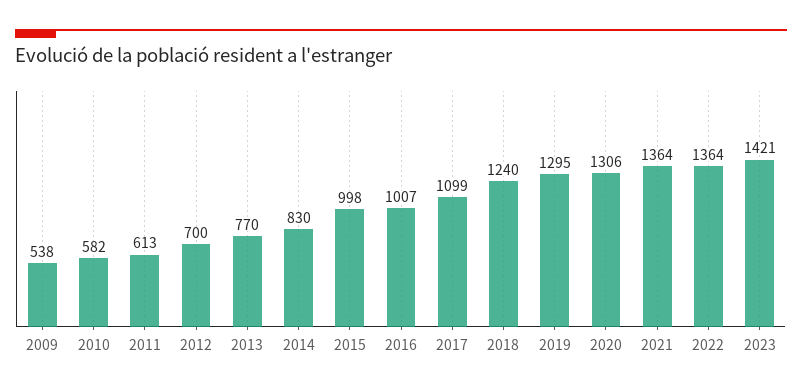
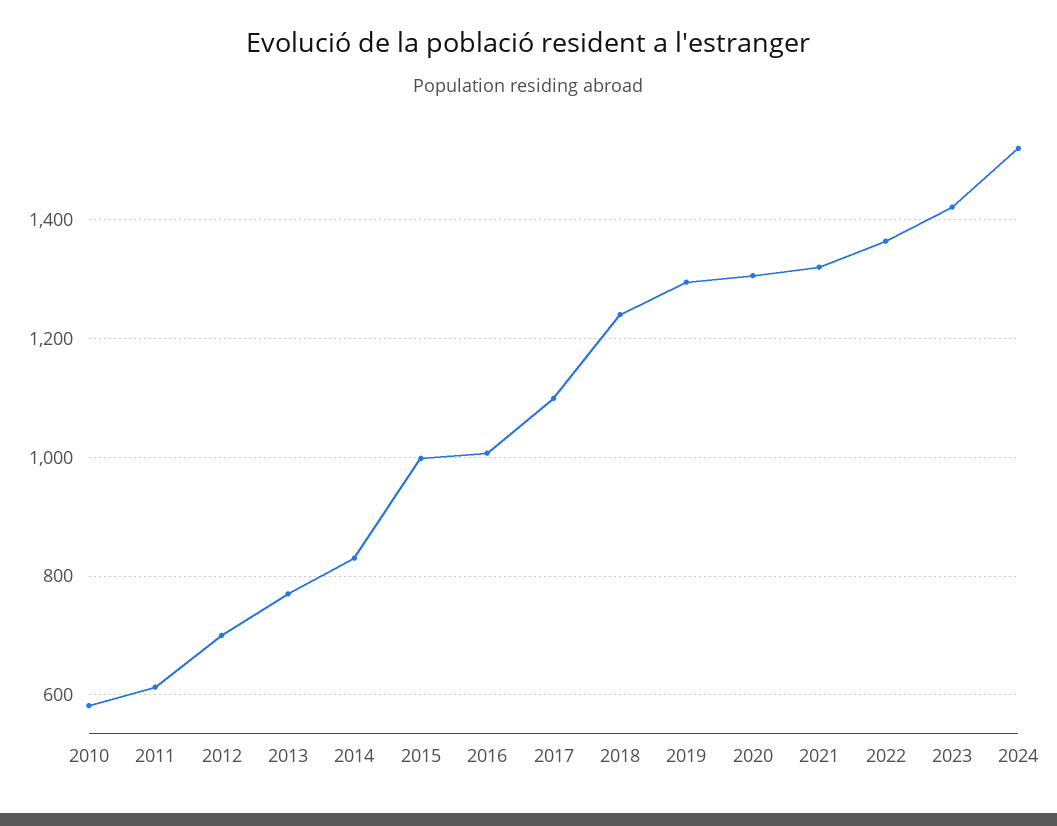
2009: 538 -> none
2021: 1364 -> 1320
2024: none -> 1520

